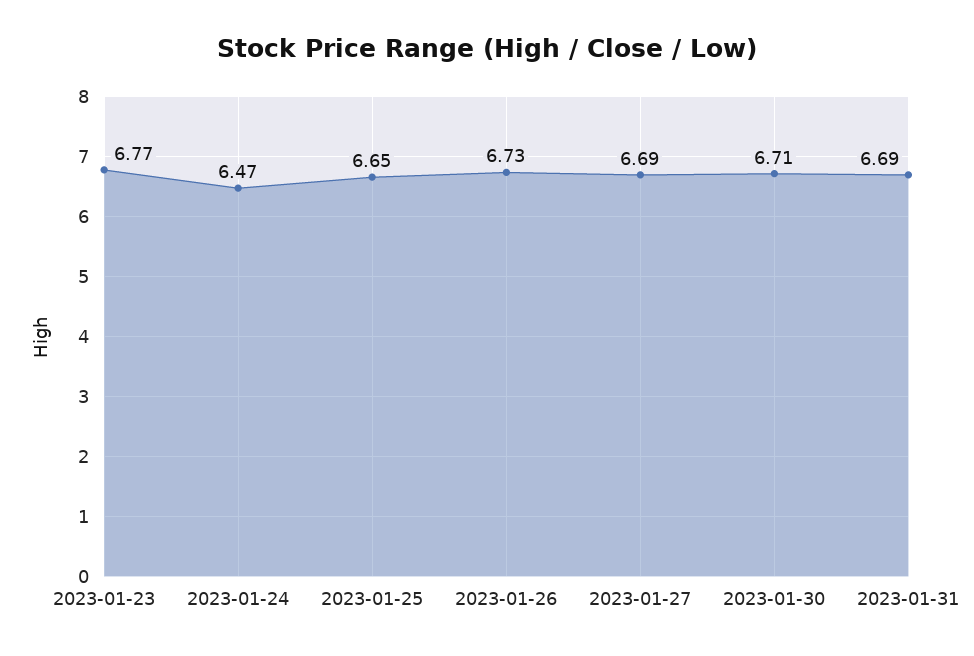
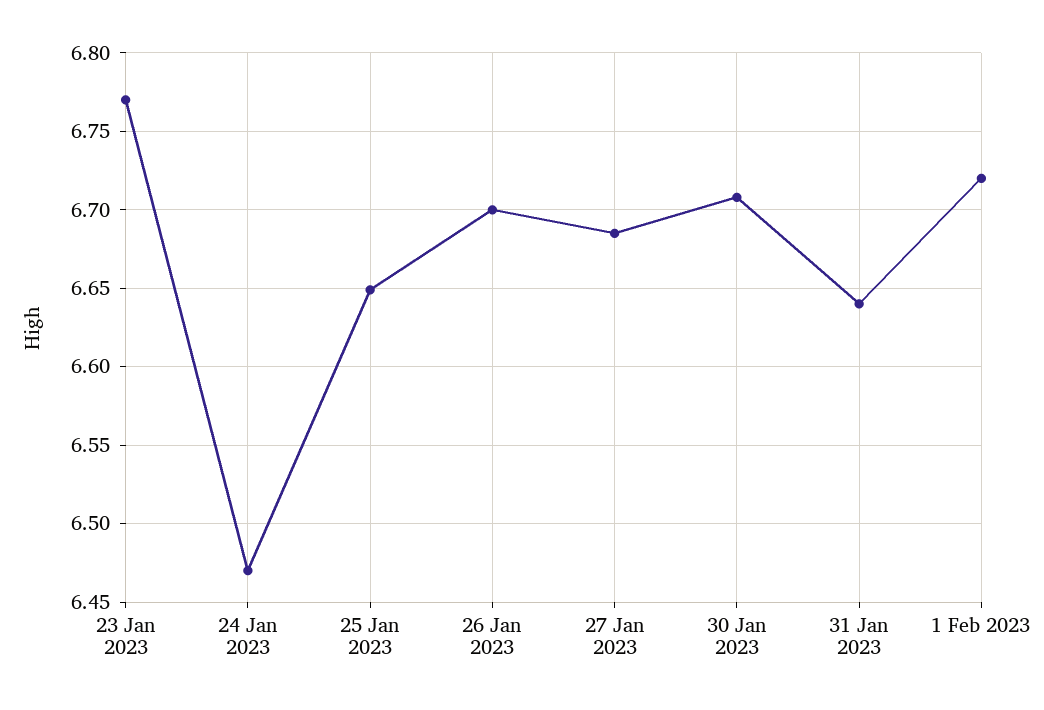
2023-01-26: 6.73 -> 6.7
2023-01-31: 6.69 -> 6.64
1 Feb 2023: none -> 6.72

